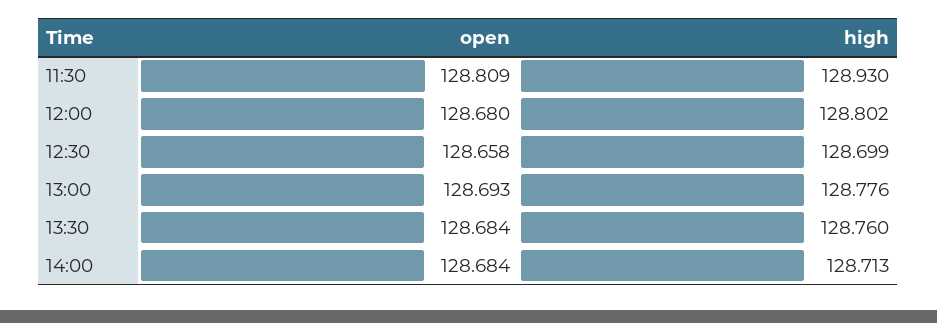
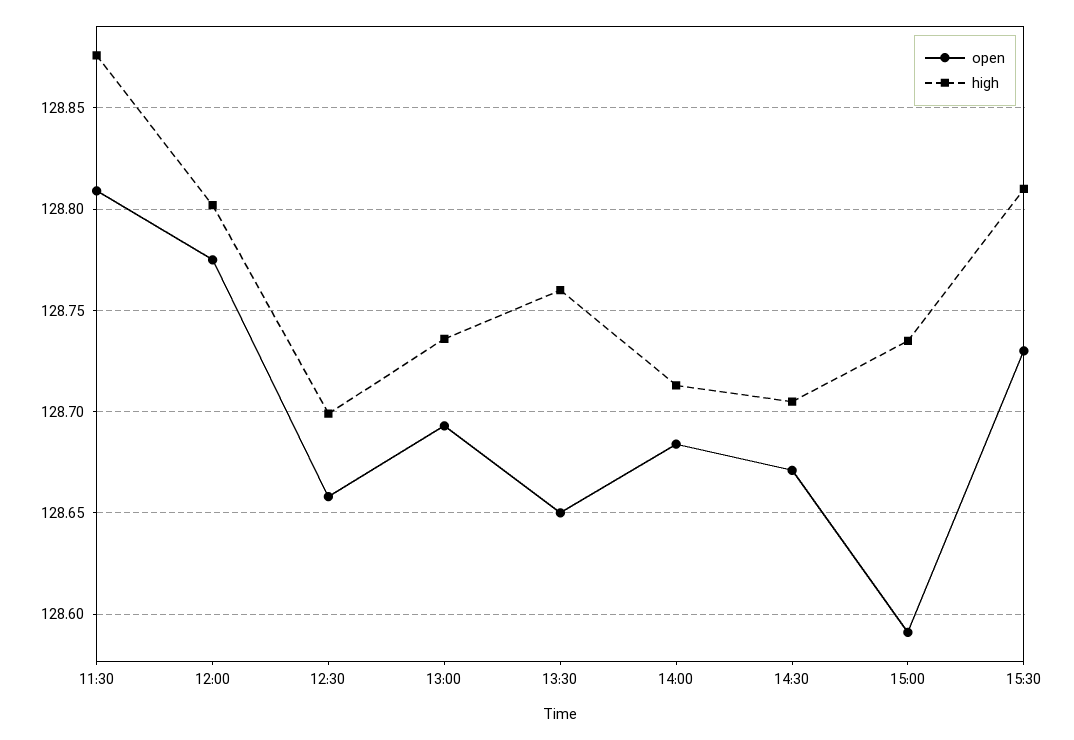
high, 11:30: 128.93 -> 128.875
open, 12:00: 128.68 -> 128.775
high, 13:00: 128.776 -> 128.735
open, 13:30: 128.684 -> 128.65
open, 14:30: none -> 128.67
high, 14:30: none -> 128.705
open, 15:00: none -> 128.59
high, 15:00: none -> 128.735
open, 15:30: none -> 128.73
high, 15:30: none -> 128.81

